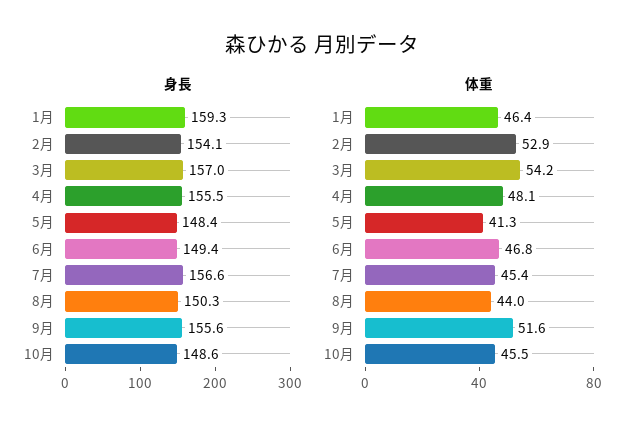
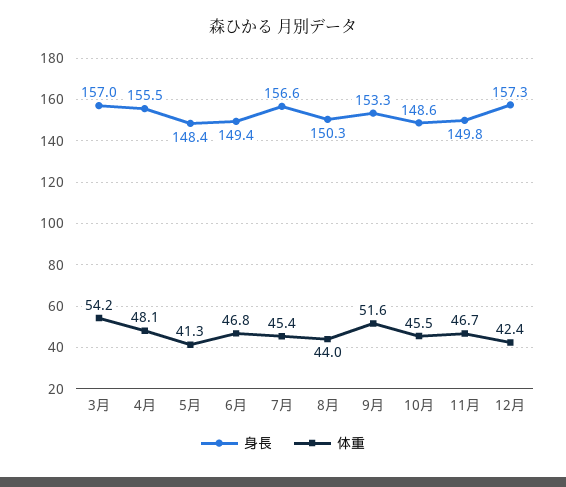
身長, 1月: 159.3 -> none
身長, 2月: 154.1 -> none
身長, 9月: 155.6 -> 153.3
体重, 1月: 46.4 -> none
体重, 2月: 52.9 -> none
身長, 11月: none -> 149.8
体重, 11月: none -> 46.7
身長, 12月: none -> 157.3
体重, 12月: none -> 42.4

